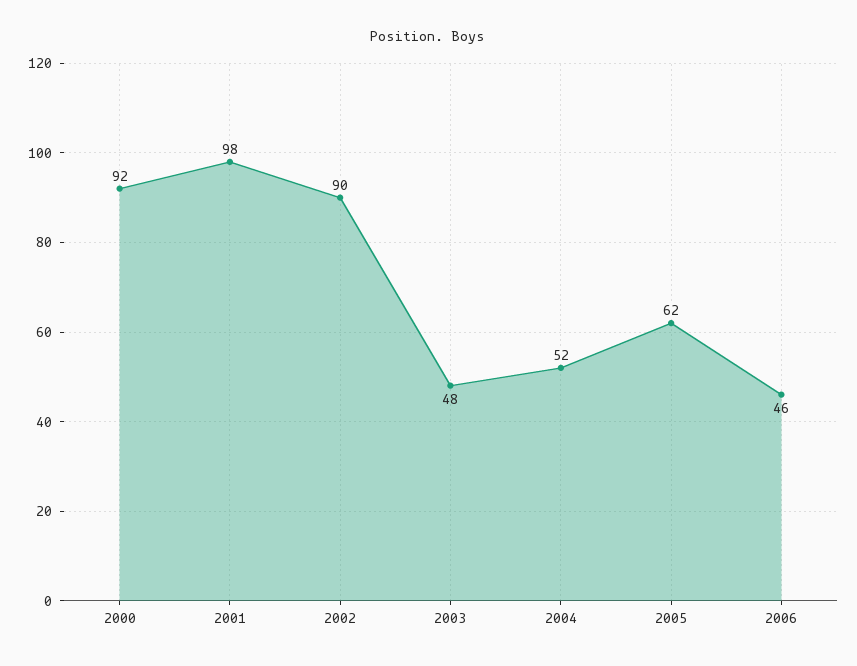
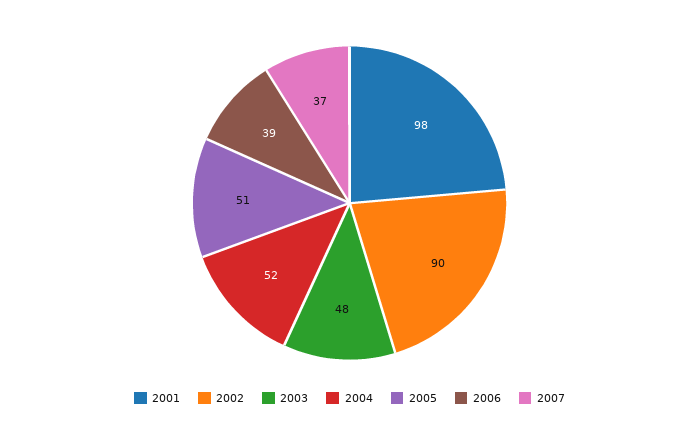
2000: 92 -> none
2005: 62 -> 51
2006: 46 -> 39
2007: none -> 37

